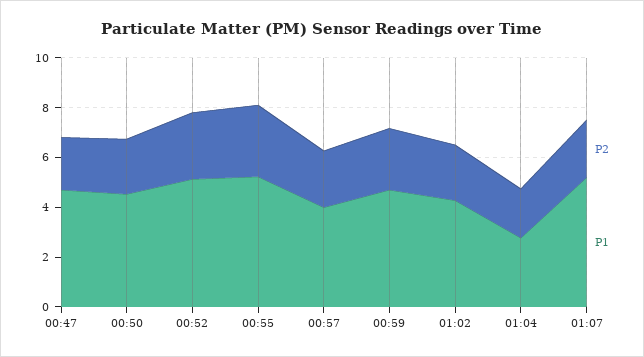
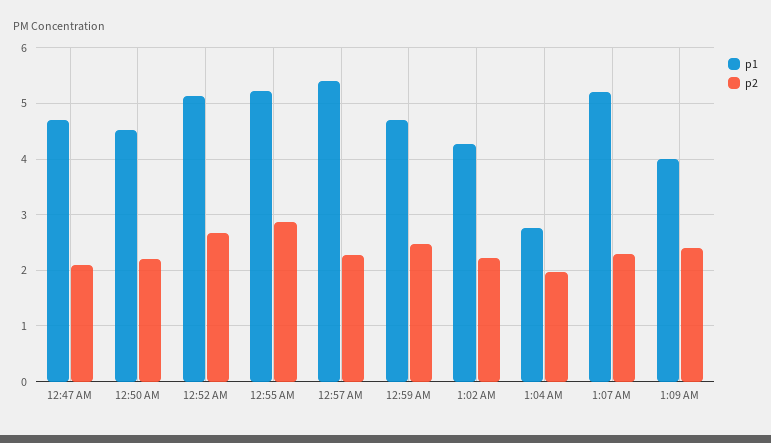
P1, 00:57: 4 -> 5.4
P1, 1:09 AM: none -> 4
P2, 1:09 AM: none -> 2.4

